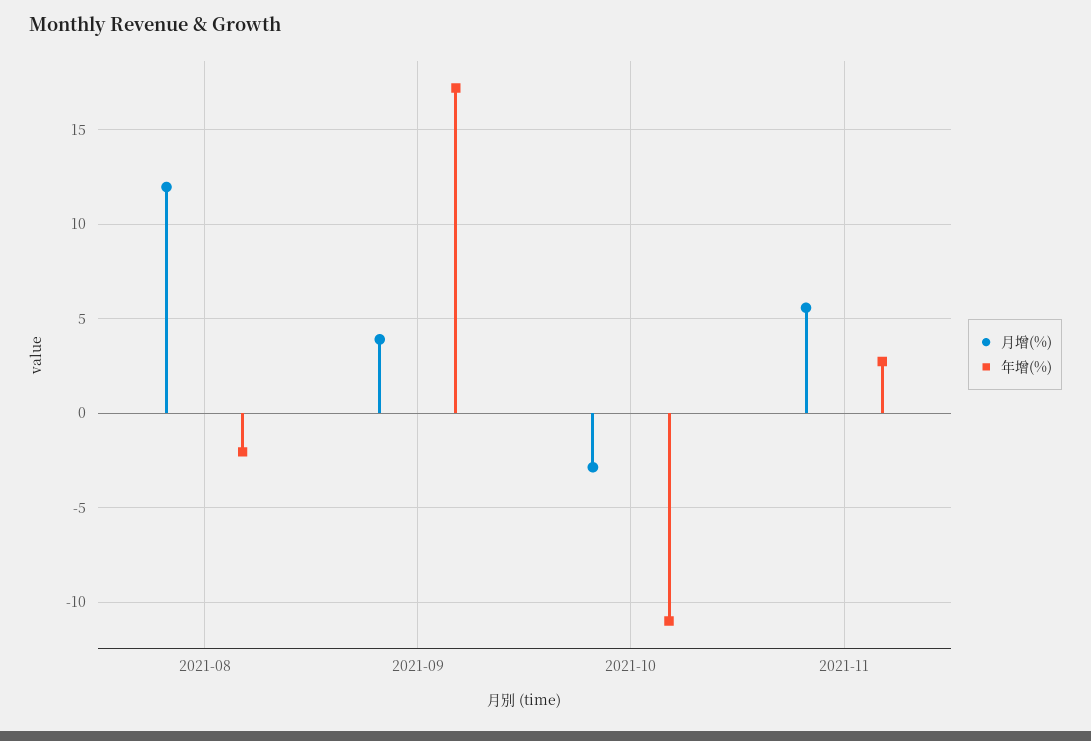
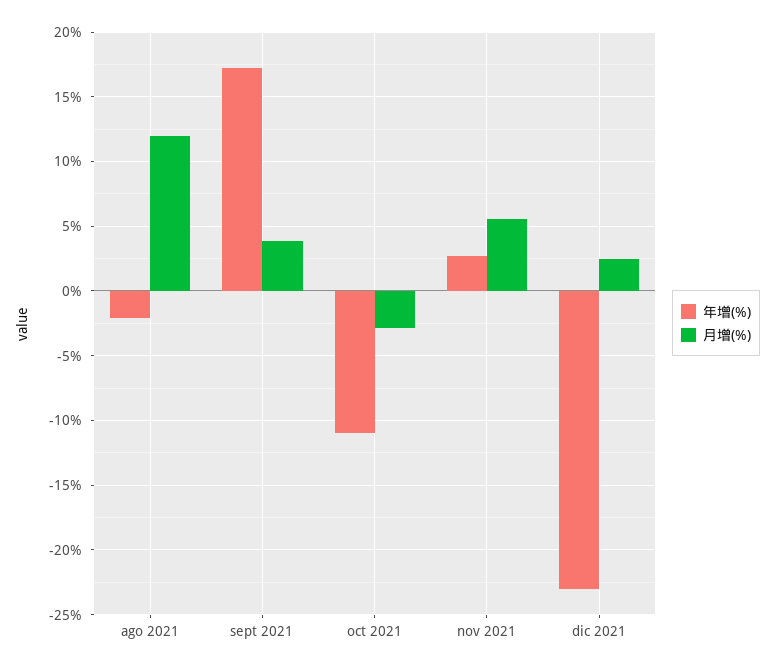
年增(%), dic 2021: none -> -23
月增(%), dic 2021: none -> 2.5

